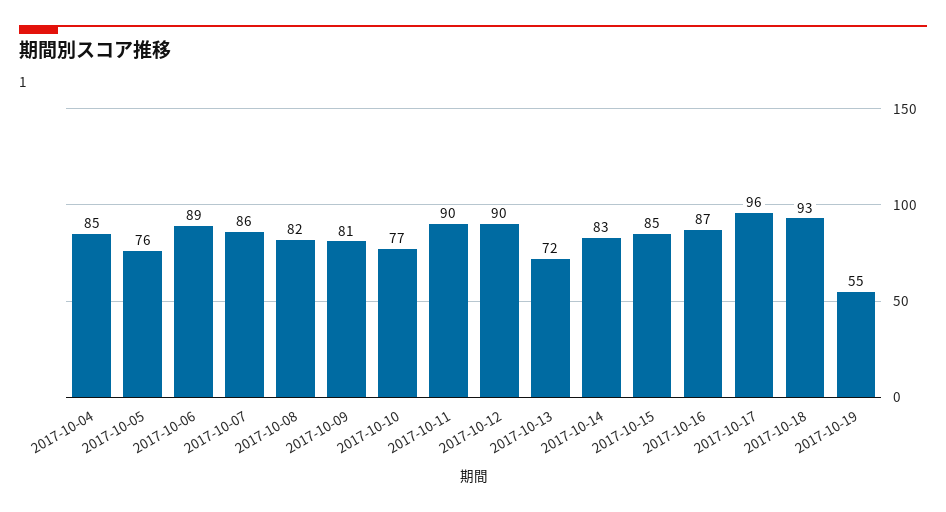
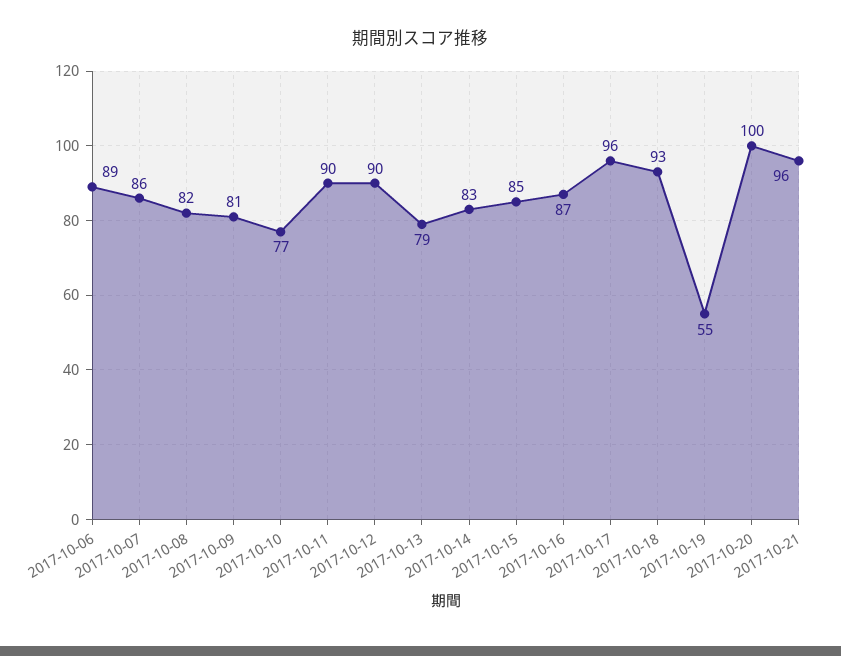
2017-10-04: 85 -> none
2017-10-05: 76 -> none
2017-10-13: 72 -> 79
2017-10-20: none -> 100
2017-10-21: none -> 96

